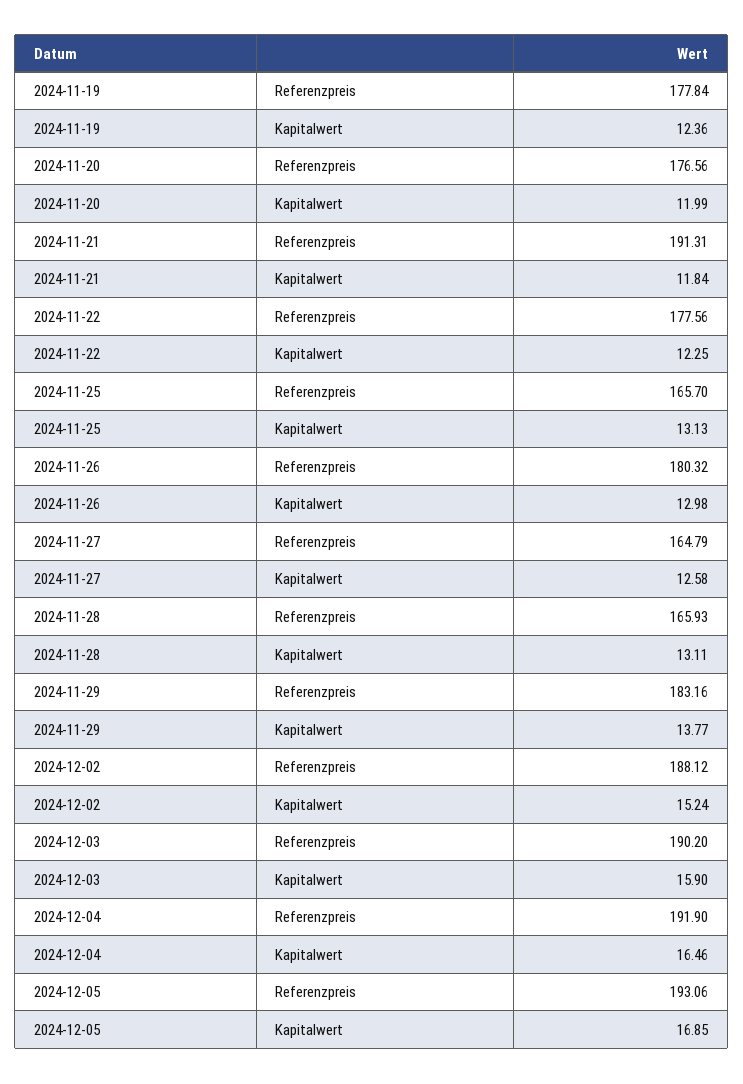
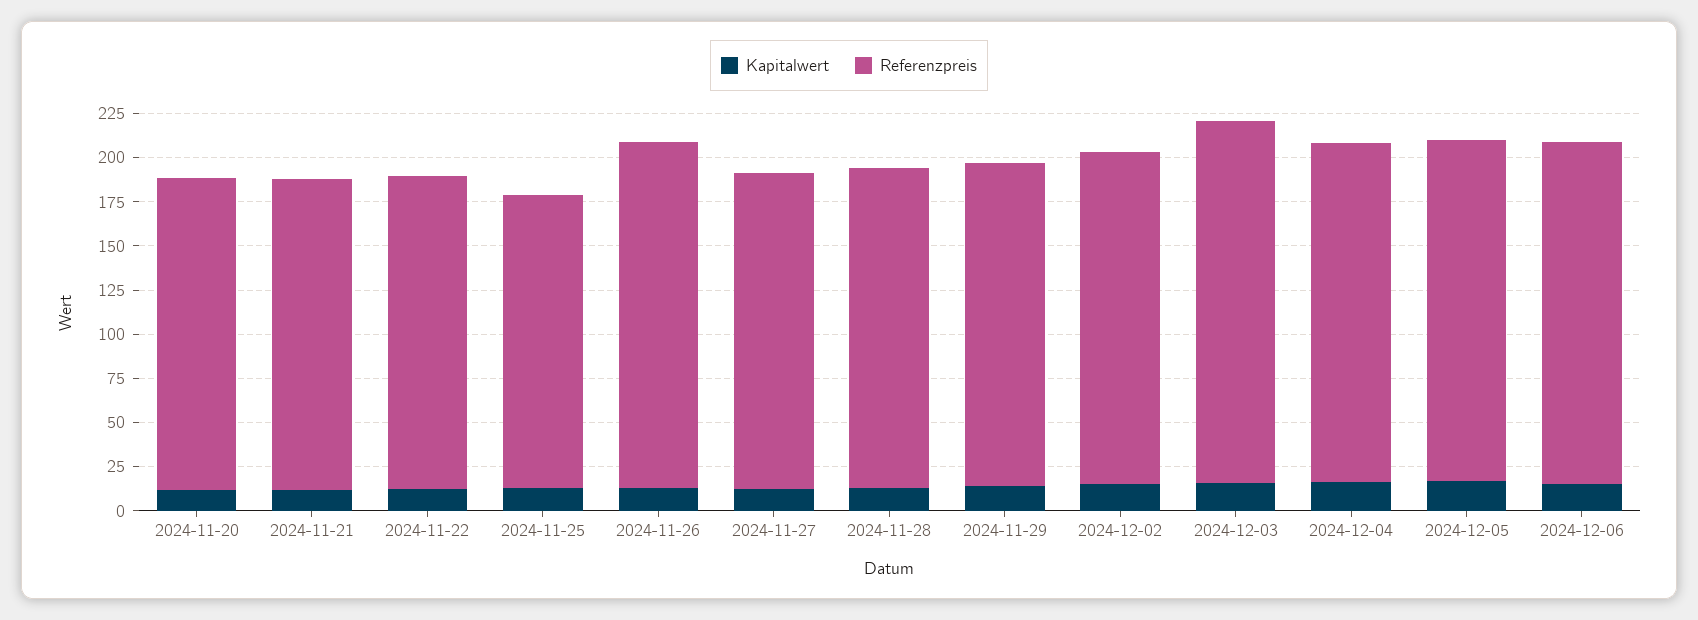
Referenzpreis, 2024-11-19: 177.84 -> none
Kapitalwert, 2024-11-19: 12.36 -> none
Referenzpreis, 2024-11-21: 191.31 -> 175
Referenzpreis, 2024-11-26: 180.32 -> 195
Referenzpreis, 2024-11-27: 164.79 -> 180
Referenzpreis, 2024-11-28: 165.93 -> 180
Referenzpreis, 2024-12-03: 190.2 -> 205
Kapitalwert, 2024-12-06: none -> 15
Referenzpreis, 2024-12-06: none -> 195

